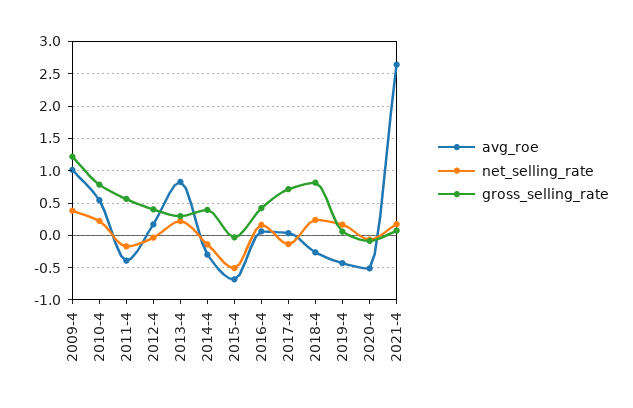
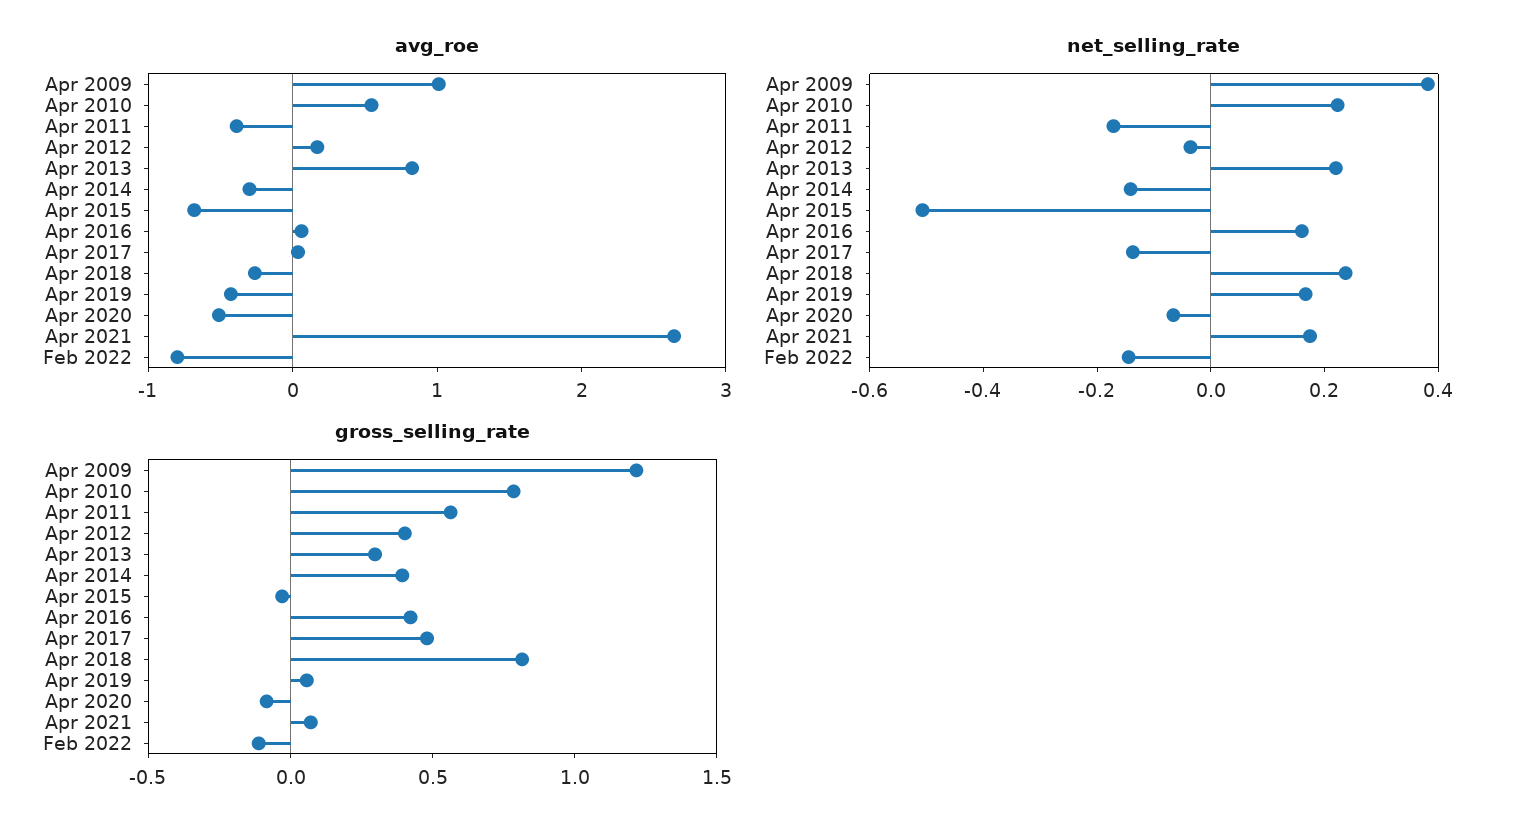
gross_selling_rate, 2017-4: 0.7 -> 0.5
avg_roe, Feb 2022: none -> -0.8
net_selling_rate, Feb 2022: none -> -0.15
gross_selling_rate, Feb 2022: none -> -0.1

